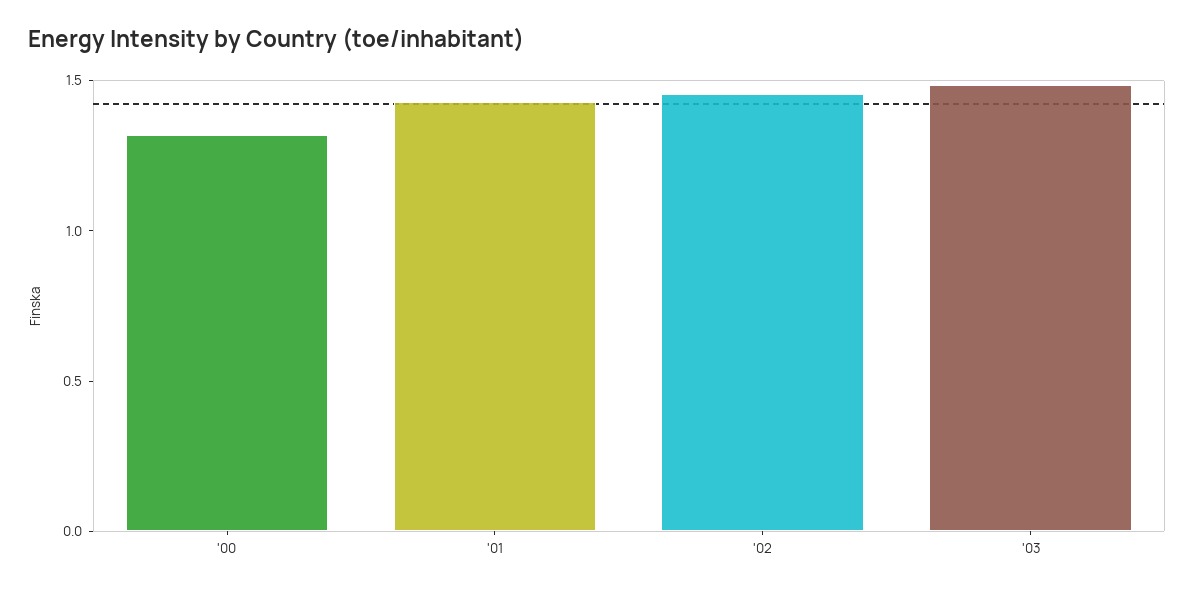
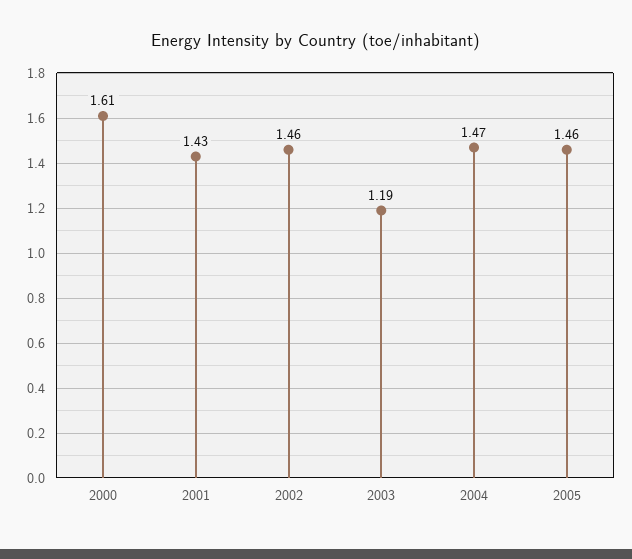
'00: 1.3 -> 1.61
'03: 1.5 -> 1.19
2004: none -> 1.47
2005: none -> 1.46

